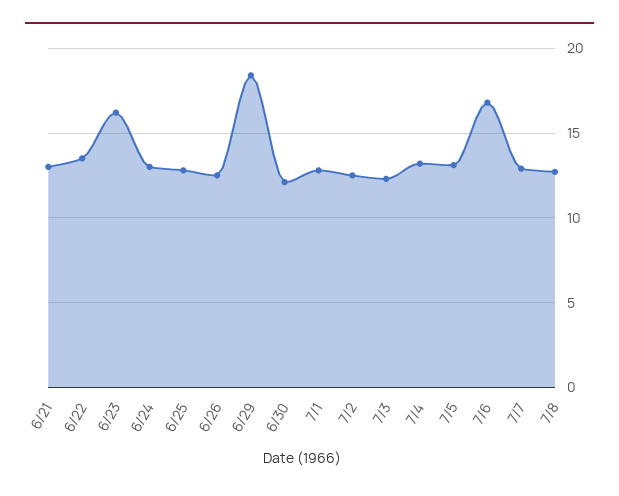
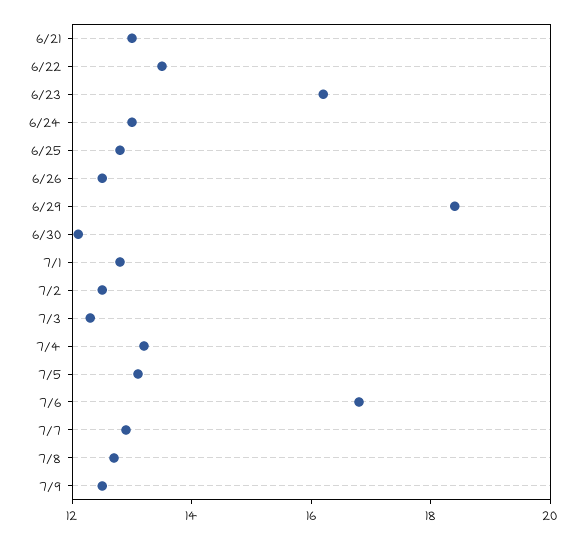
7/9: none -> 12.5

